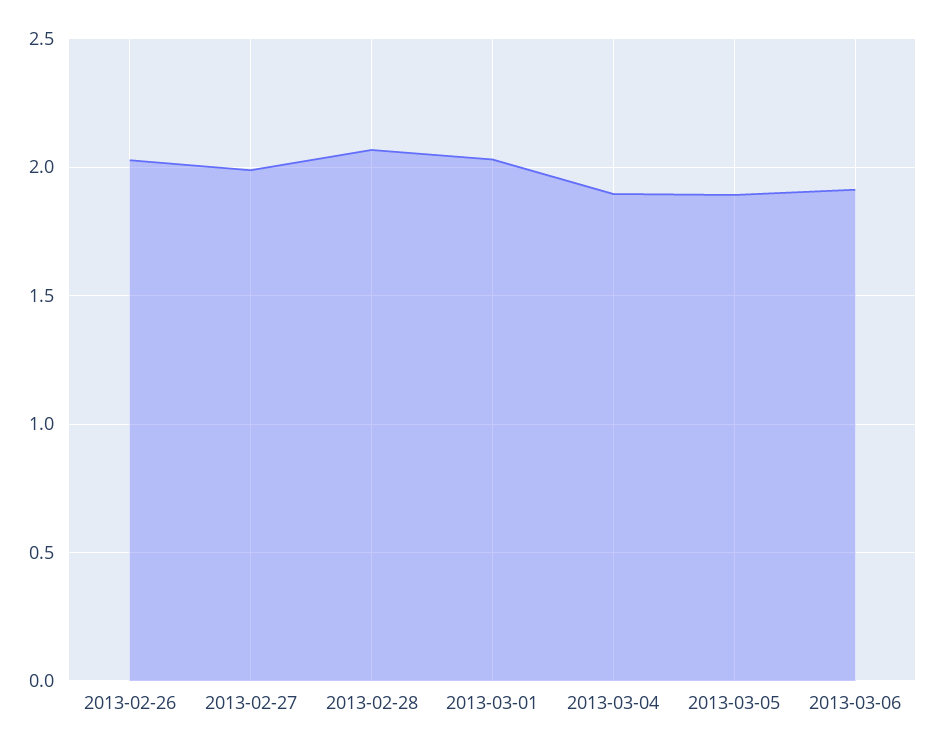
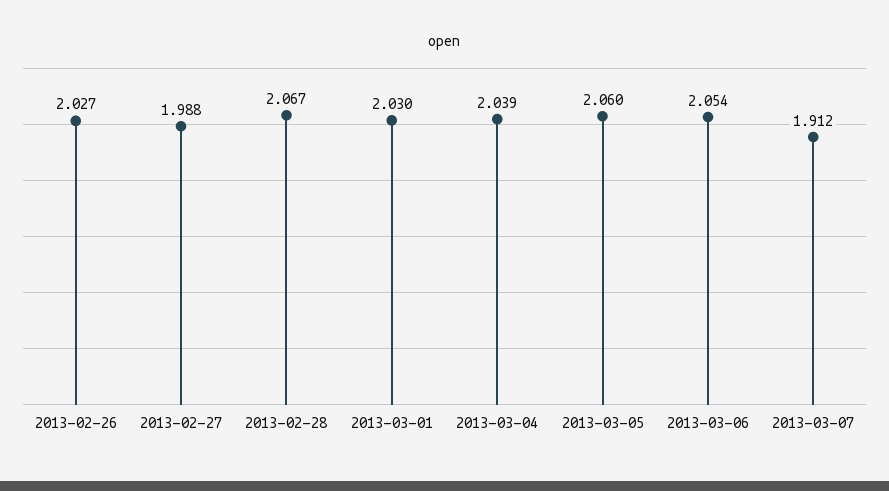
2013-03-04: 1.9 -> 2.039
2013-03-05: 1.9 -> 2.06
2013-03-06: 1.9 -> 2.054
2013-03-07: none -> 1.912

